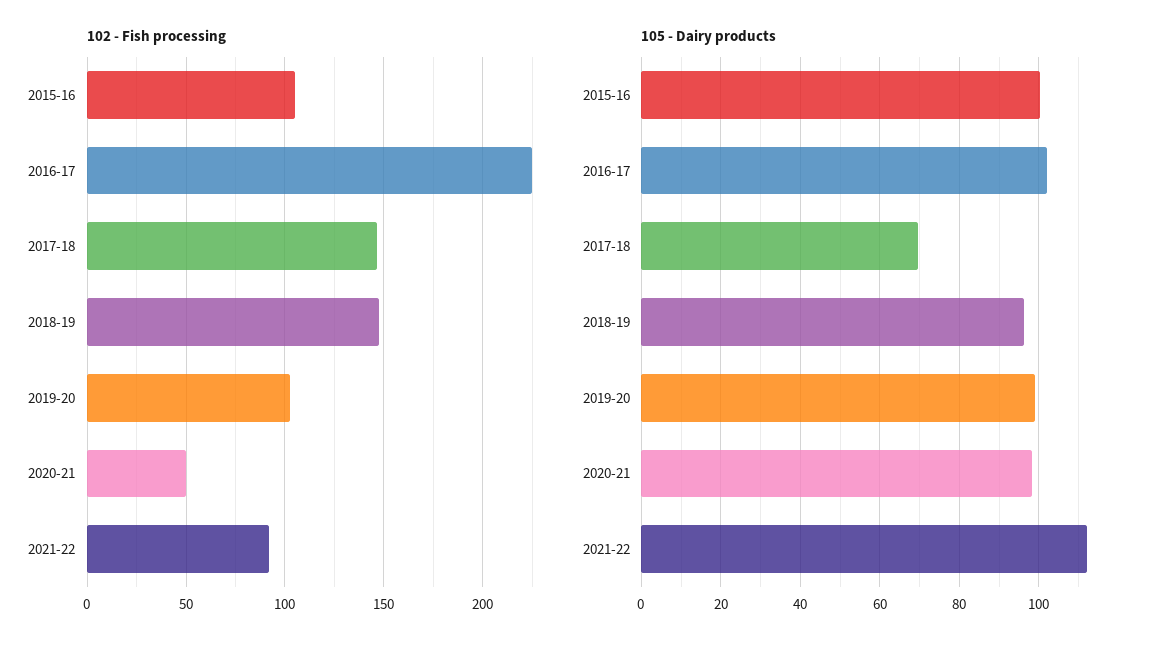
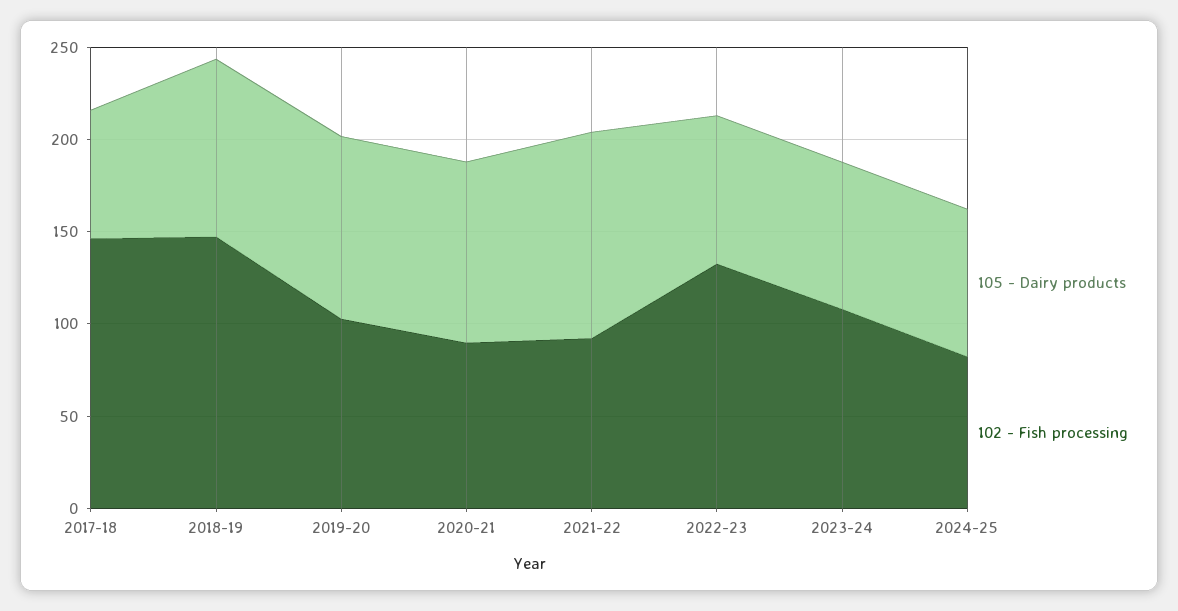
102 - Fish processing, 2015-16: 105 -> none
102 - Fish processing, 2016-17: 225 -> none
102 - Fish processing, 2020-21: 50 -> 90
105 - Dairy products, 2015-16: 100 -> none
105 - Dairy products, 2016-17: 102 -> none
105 - Dairy products, 2022-23: none -> 80
102 - Fish processing, 2022-23: none -> 130
105 - Dairy products, 2023-24: none -> 80
102 - Fish processing, 2023-24: none -> 110
105 - Dairy products, 2024-25: none -> 80
102 - Fish processing, 2024-25: none -> 80

